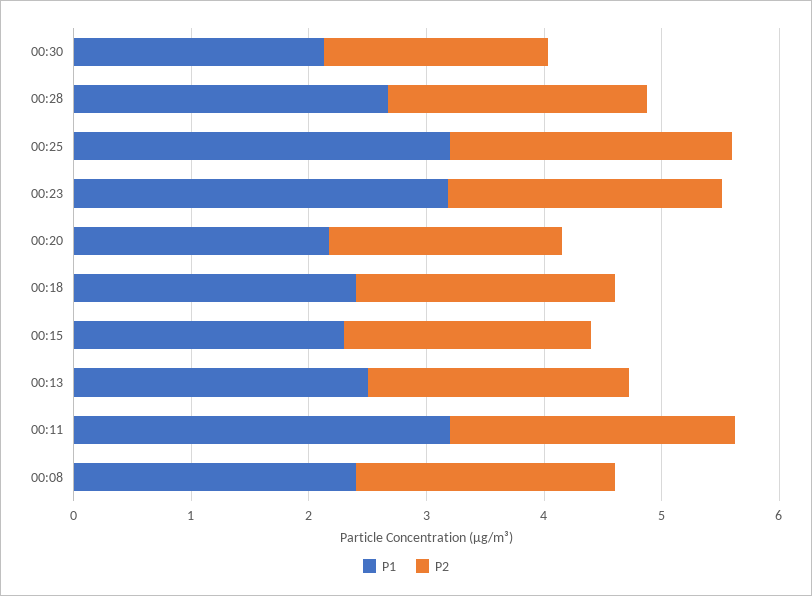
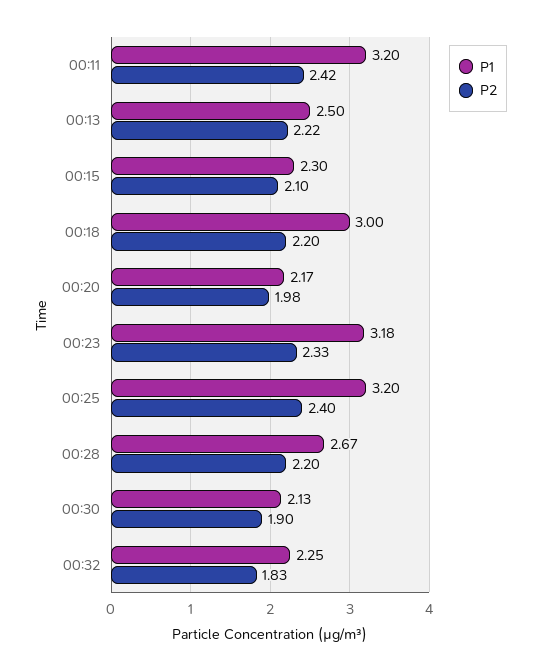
P1, 00:18: 2.4 -> 3
P1, 00:08: 2.4 -> none
P2, 00:08: 2.2 -> none
P1, 00:32: none -> 2.25
P2, 00:32: none -> 1.83

